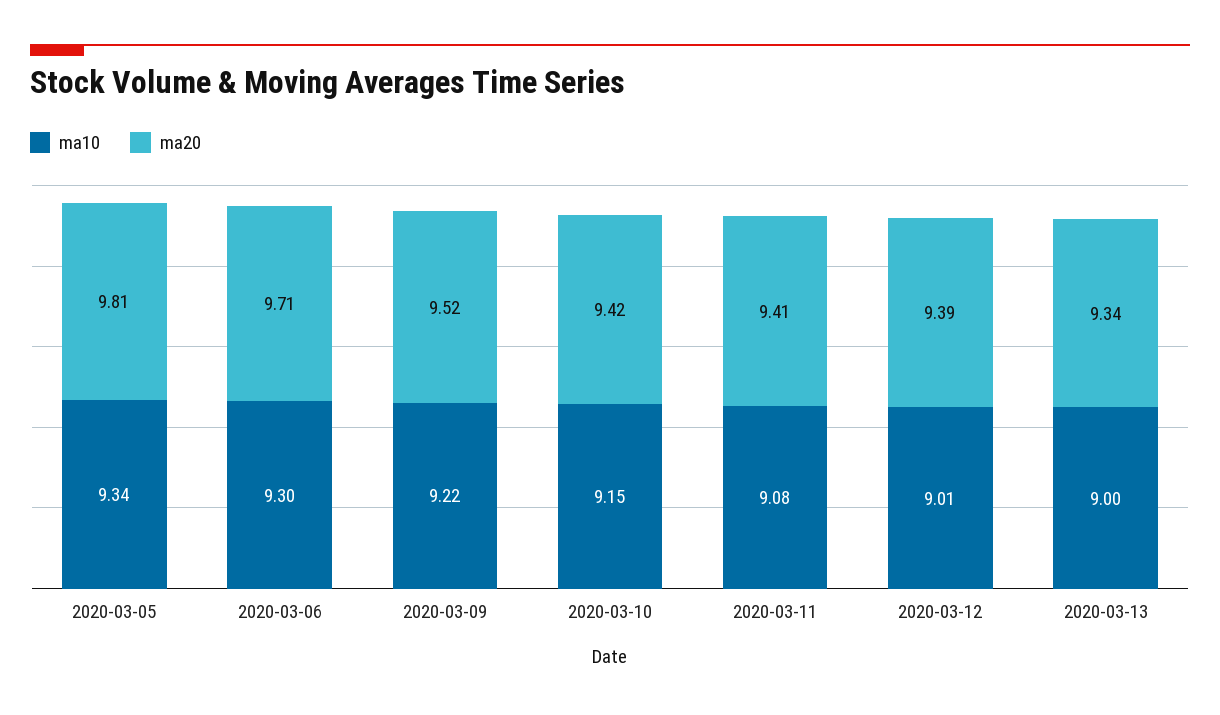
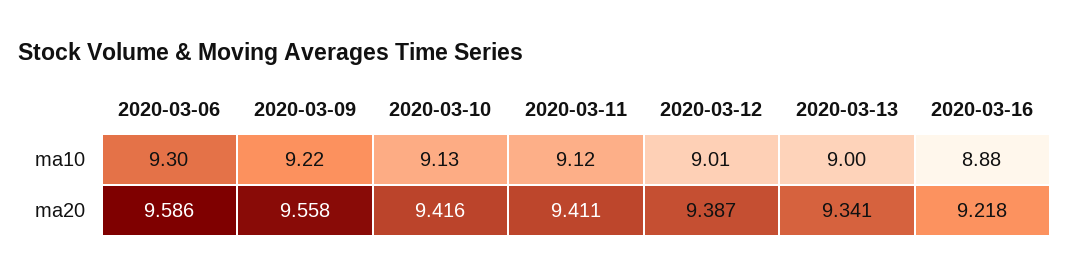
ma10, 2020-03-05: 9.34 -> none
ma20, 2020-03-05: 9.81 -> none
ma20, 2020-03-06: 9.71 -> 9.586
ma20, 2020-03-09: 9.52 -> 9.558
ma10, 2020-03-10: 9.15 -> 9.13
ma10, 2020-03-11: 9.08 -> 9.12
ma10, 2020-03-16: none -> 8.88
ma20, 2020-03-16: none -> 9.218

